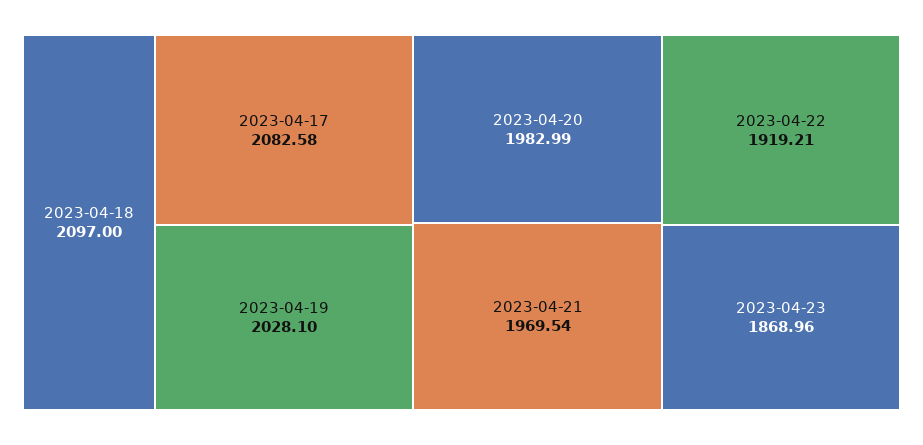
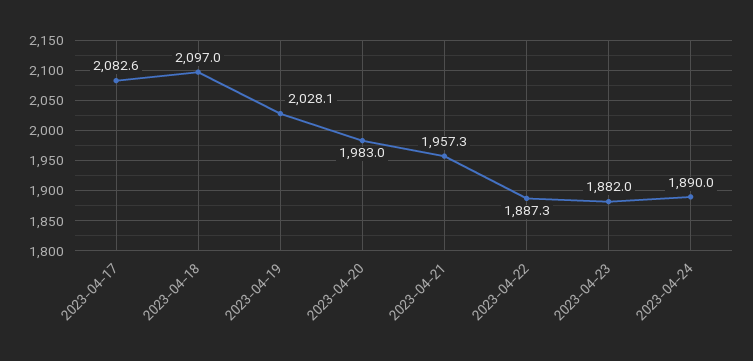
2023-04-21: 1969.54 -> 1957.3
2023-04-22: 1919.21 -> 1887.3
2023-04-23: 1868.96 -> 1882
2023-04-24: none -> 1890

